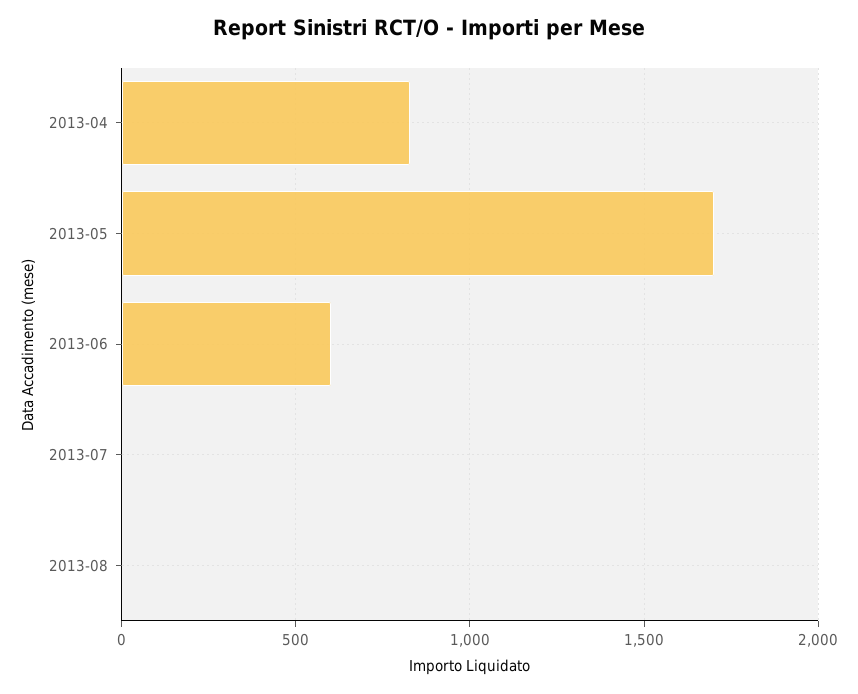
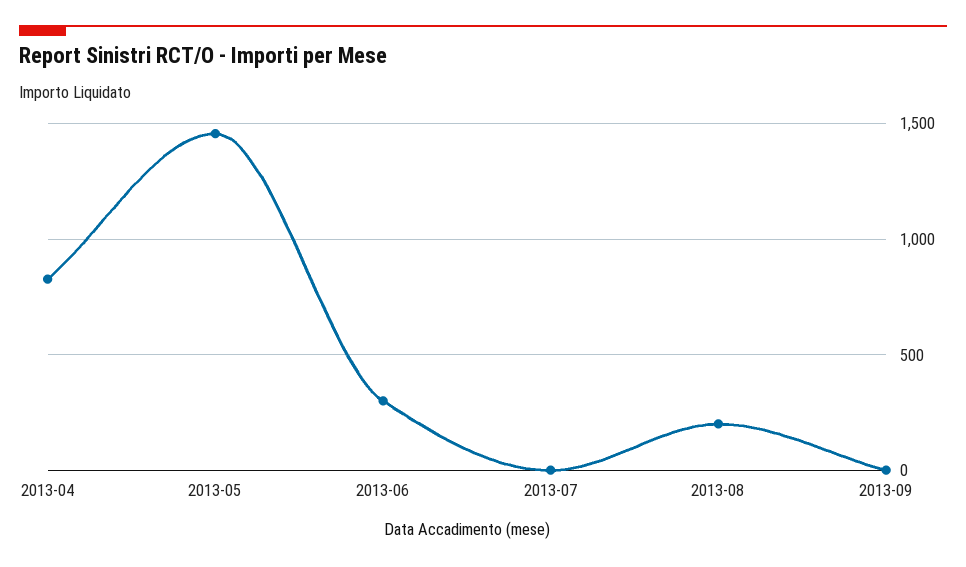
2013-05: 1700 -> 1450
2013-06: 600 -> 300
2013-08: 0 -> 200
2013-09: none -> 0

